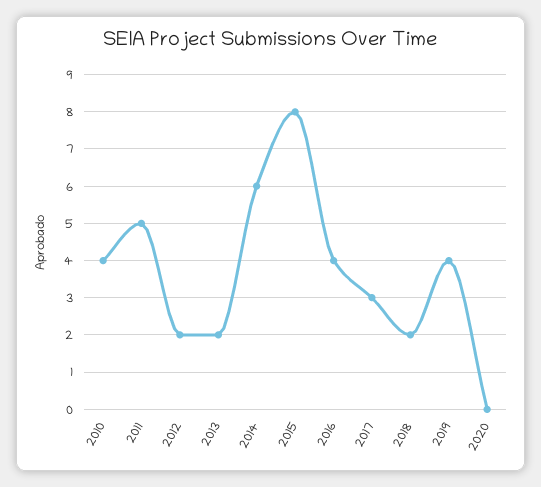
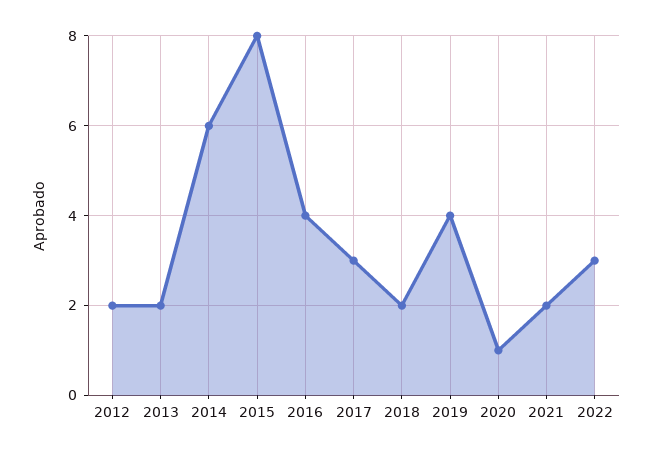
2010: 4 -> none
2011: 5 -> none
2020: 0 -> 1
2021: none -> 2
2022: none -> 3

